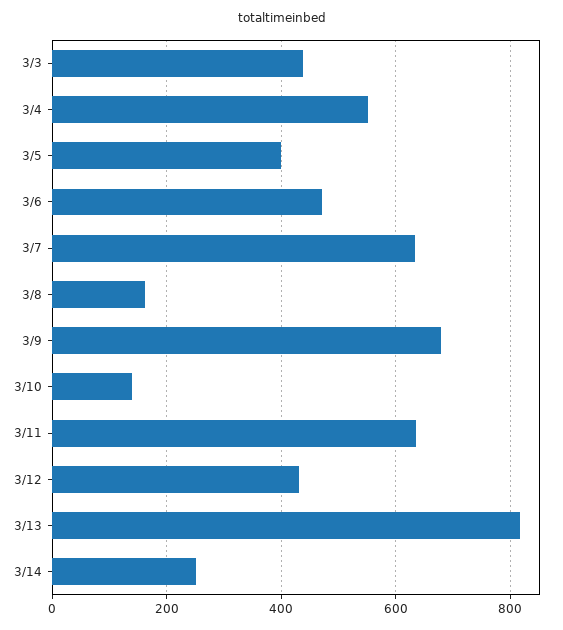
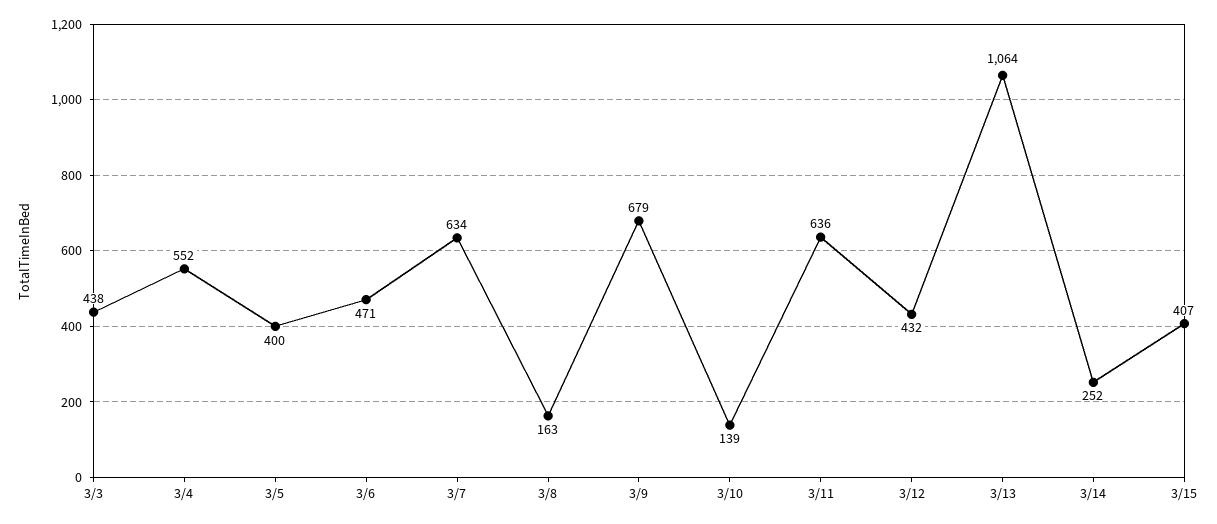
3/13: 820 -> 1064
3/15: none -> 407

